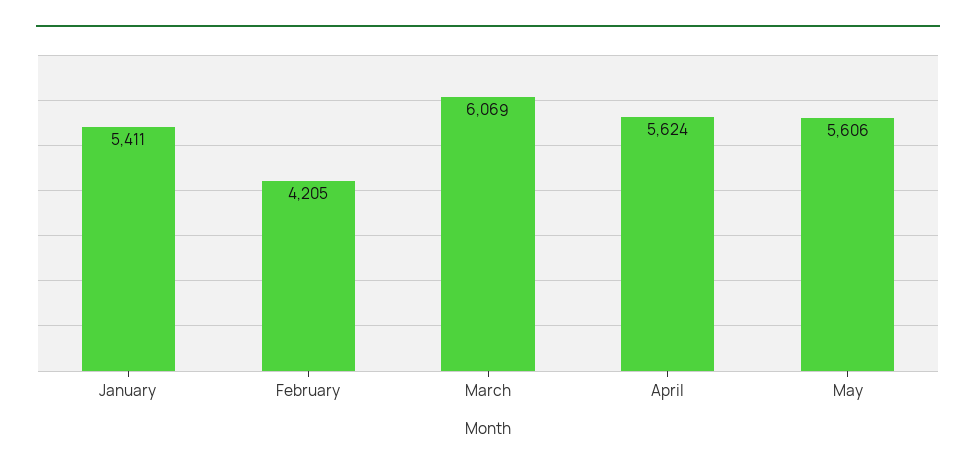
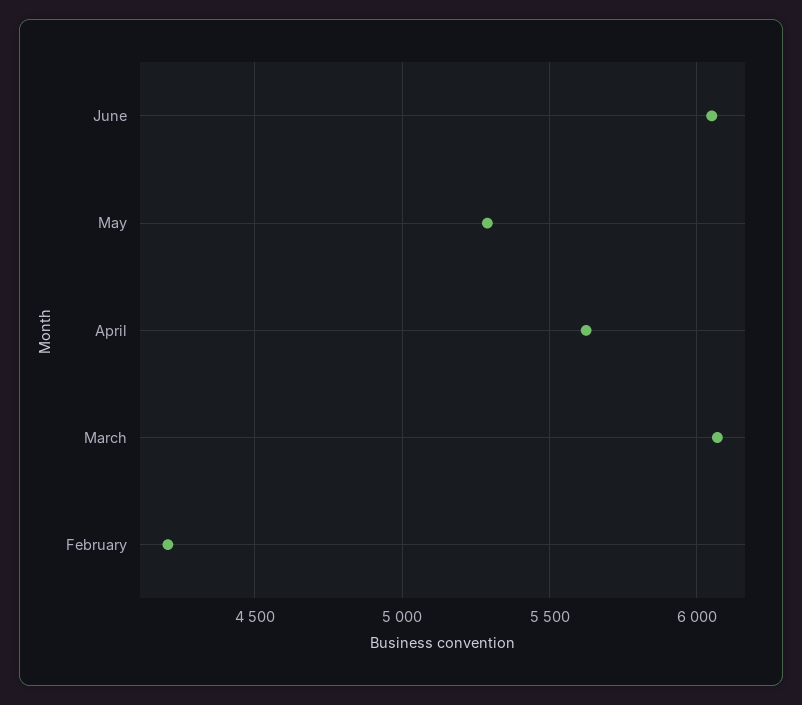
January: 5411 -> none
May: 5606 -> 5300
June: none -> 6050

